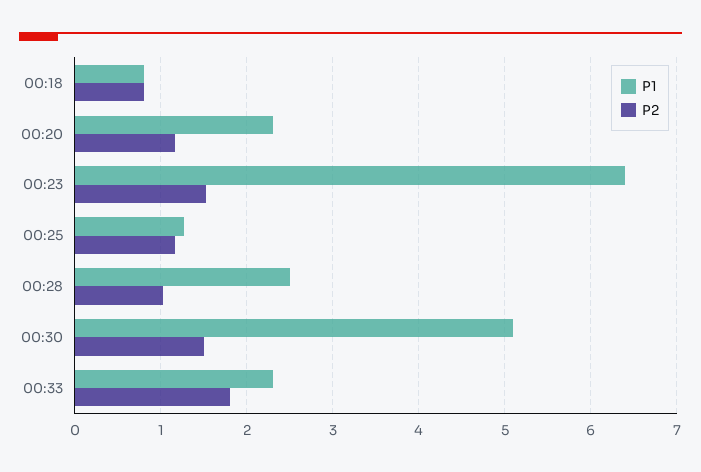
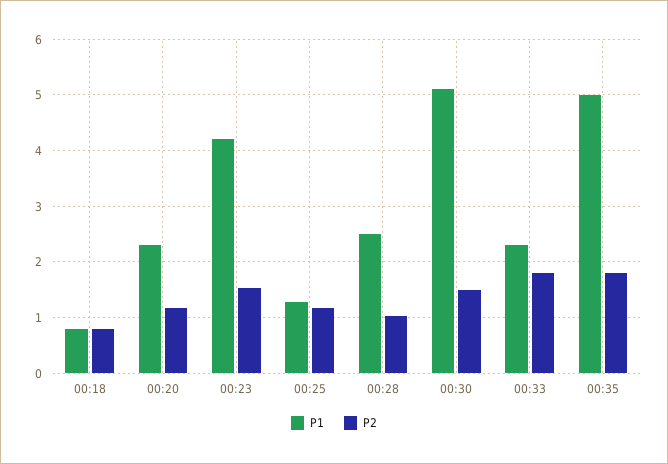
P1, 00:23: 6.4 -> 4.2
P1, 00:35: none -> 5
P2, 00:35: none -> 1.8

